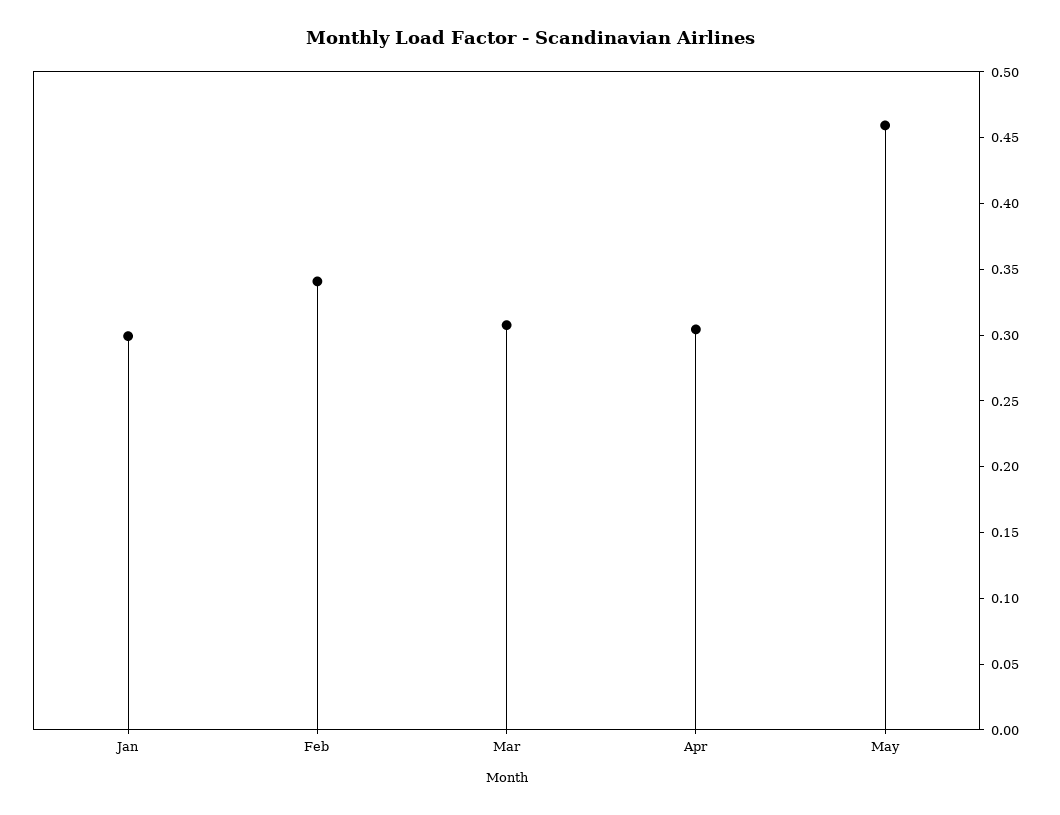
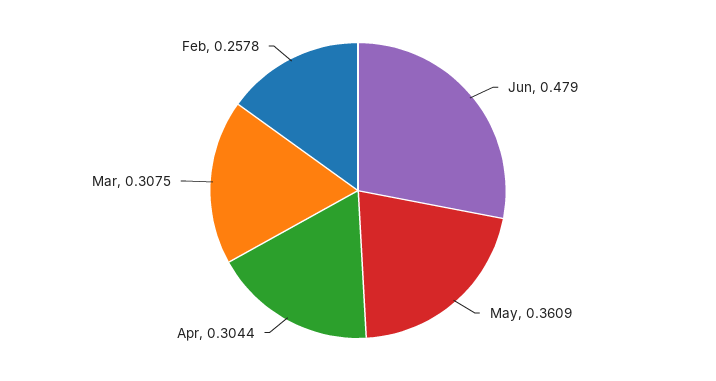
Jan: 0.3 -> none
Feb: 0.34 -> 0.2578
May: 0.46 -> 0.3609
Jun: none -> 0.479

